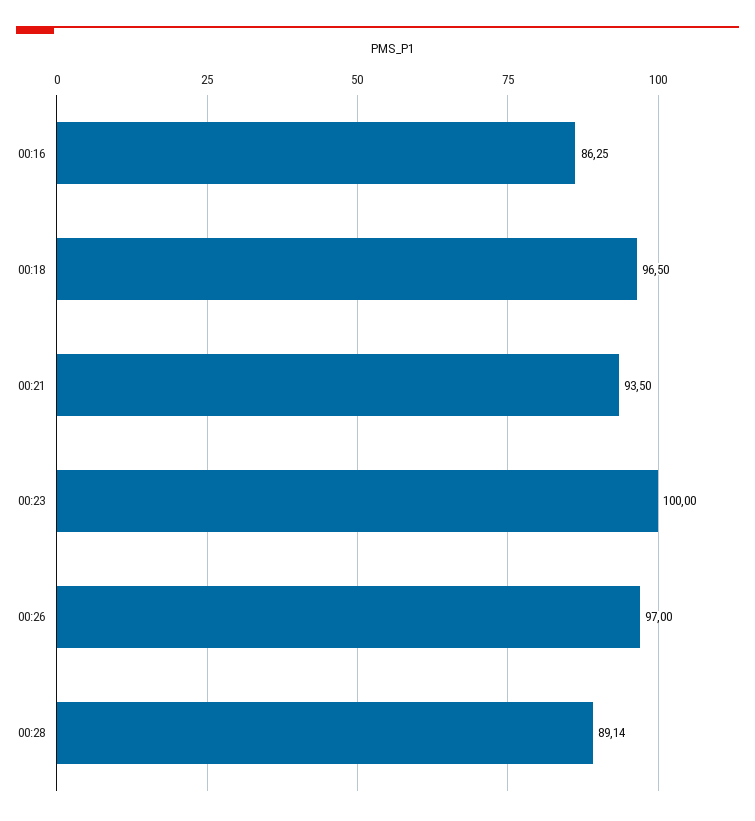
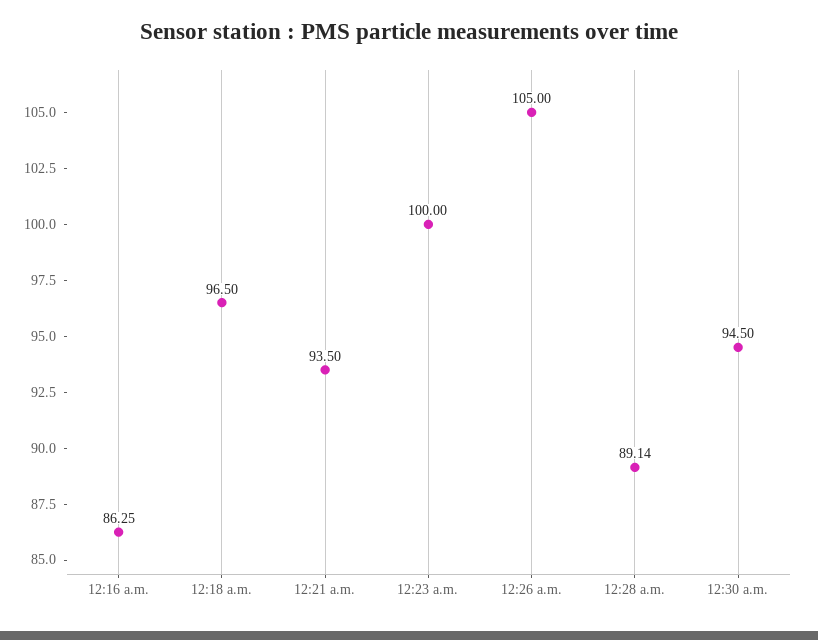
00:26: 97 -> 105
12:30 a.m.: none -> 94.5

